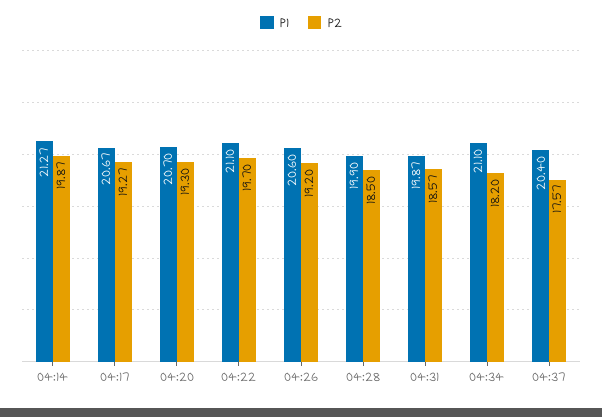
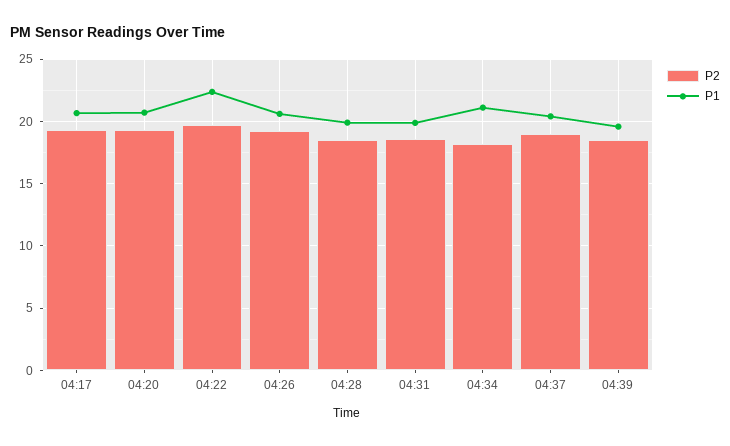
P1, 04:14: 21.27 -> none
P2, 04:14: 19.87 -> none
P1, 04:22: 21.1 -> 22.5
P2, 04:37: 17.57 -> 19
P2, 04:39: none -> 18.5
P1, 04:39: none -> 19.5

